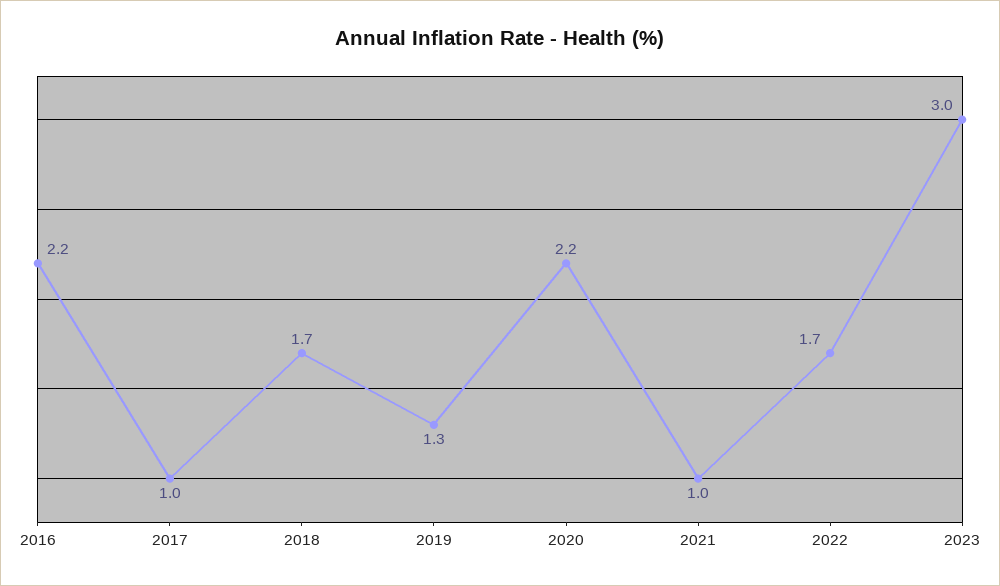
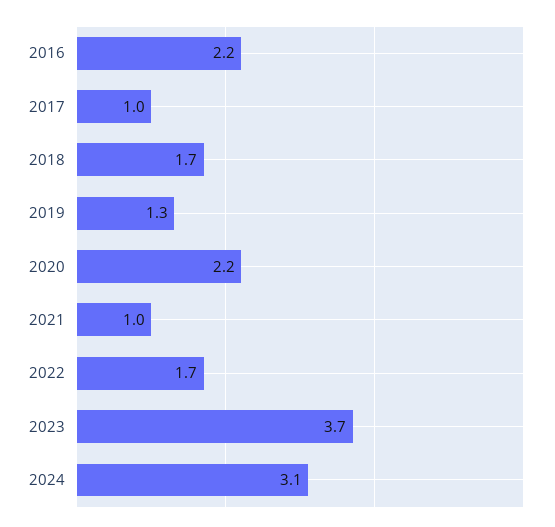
2023: 3 -> 3.7
2024: none -> 3.1

